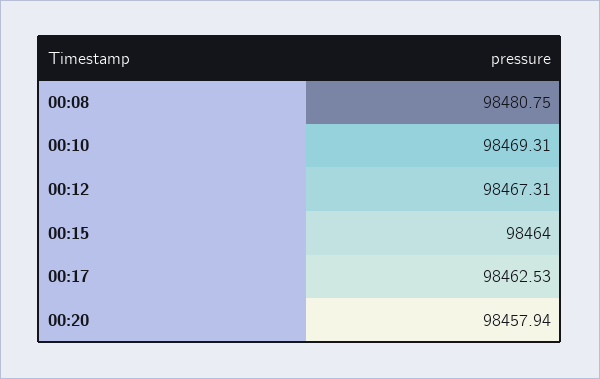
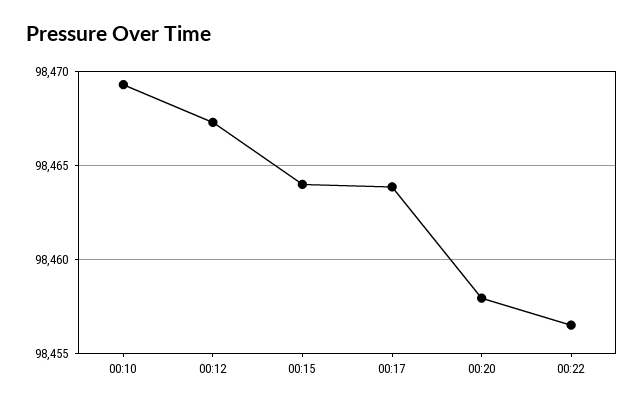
00:08: 98480.75 -> none
00:17: 98462.53 -> 98464
00:22: none -> 98456.5

